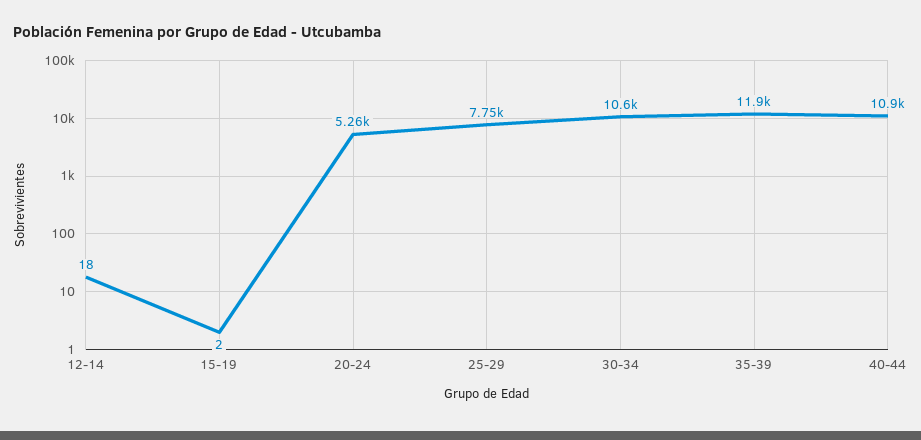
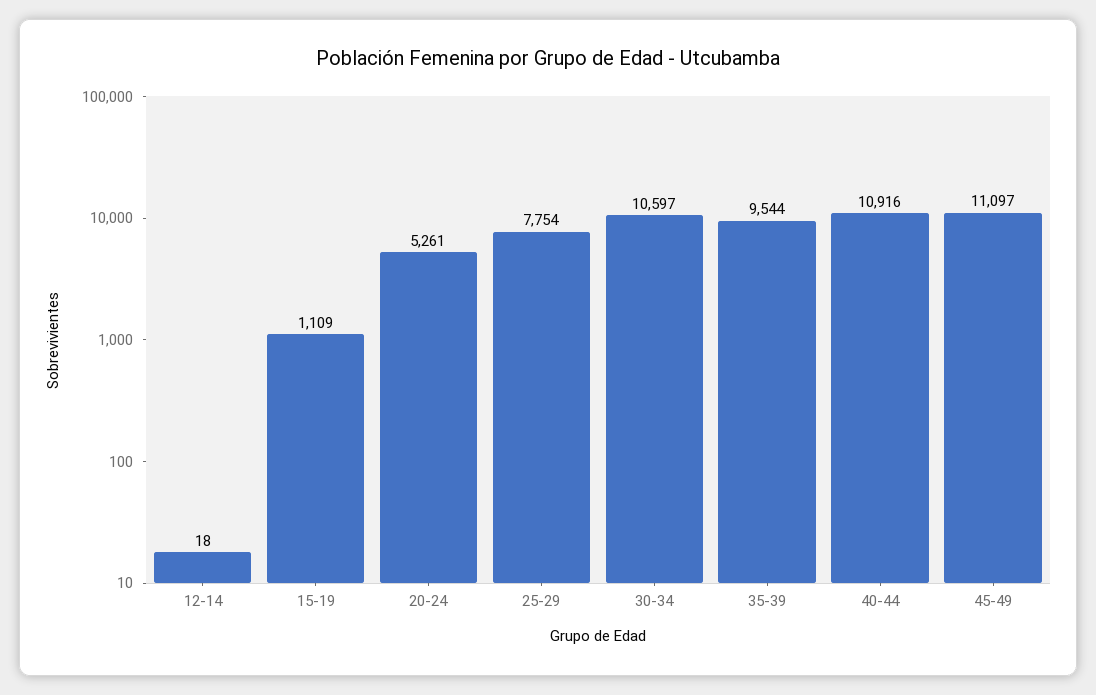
15-19: 2 -> 1109
35-39: 11900 -> 9544
45-49: none -> 11097

